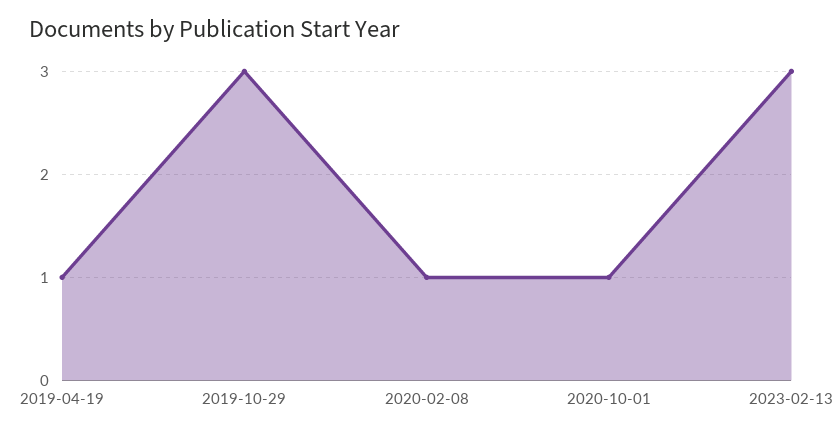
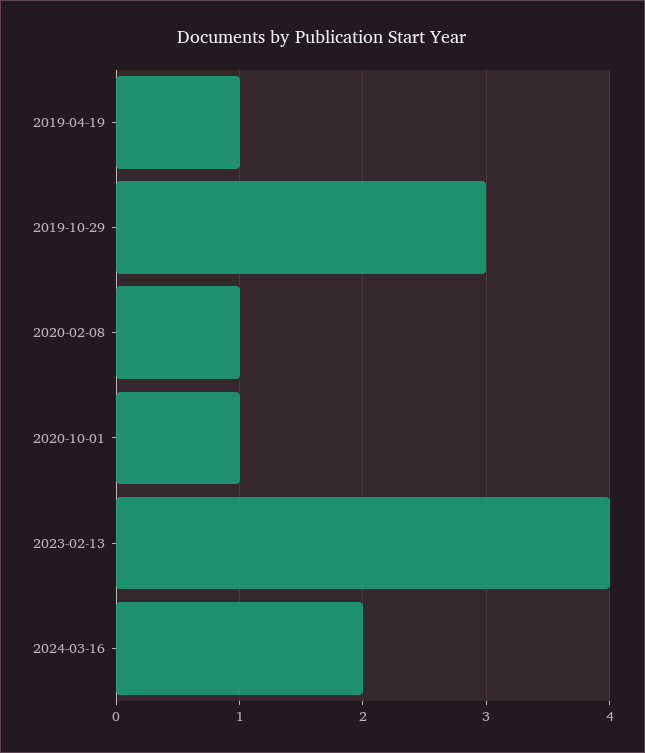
2023-02-13: 3 -> 4
2024-03-16: none -> 2

